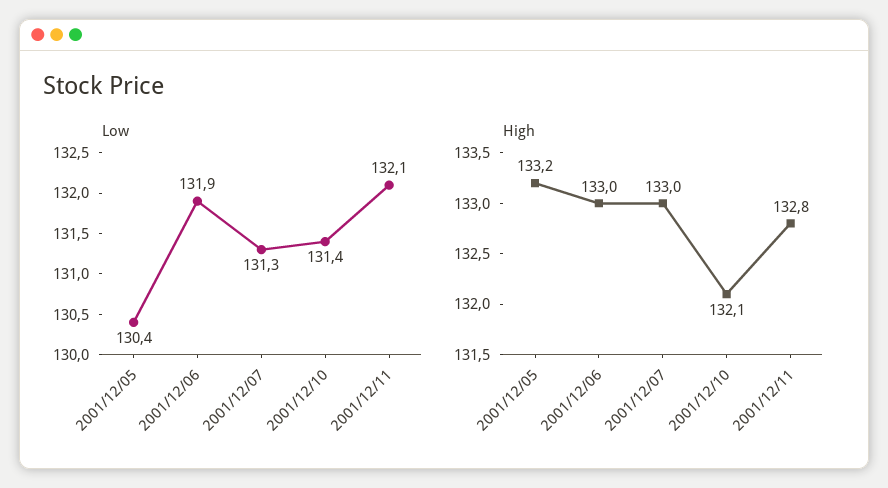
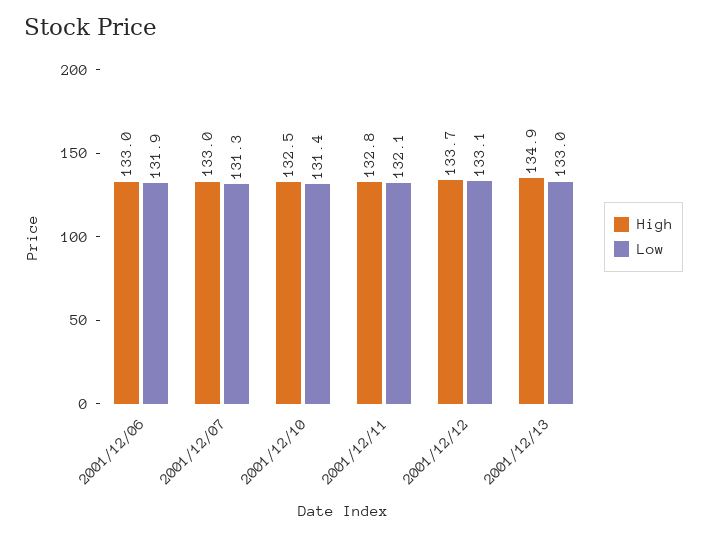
Low, 2001/12/05: 130.4 -> none
High, 2001/12/05: 133.2 -> none
High, 2001/12/10: 132.1 -> 132.5
High, 2001/12/12: none -> 133.7
Low, 2001/12/12: none -> 133.1
High, 2001/12/13: none -> 134.9
Low, 2001/12/13: none -> 133

